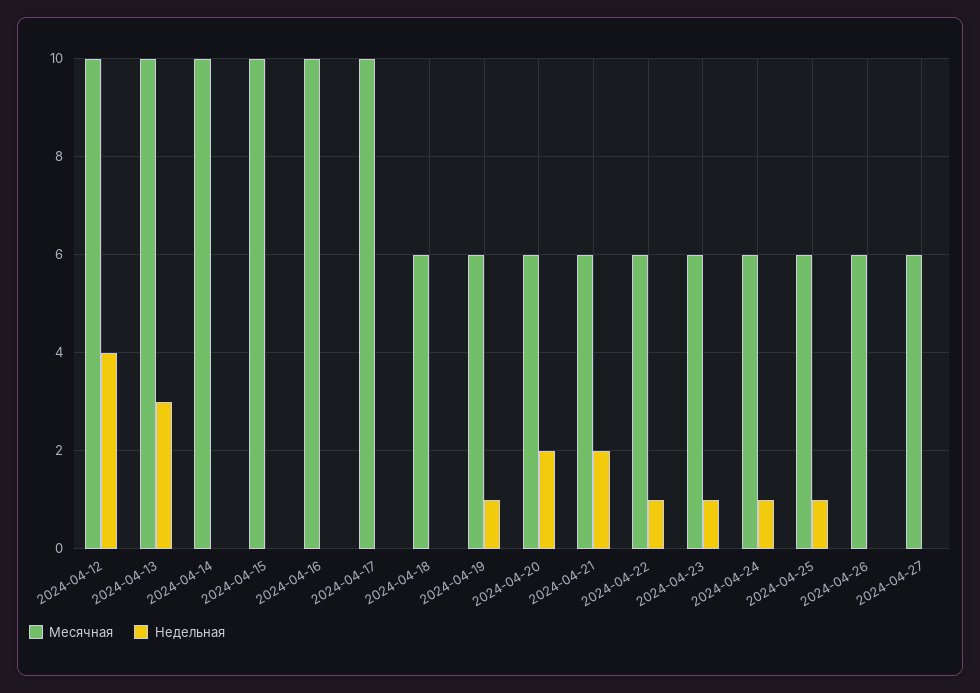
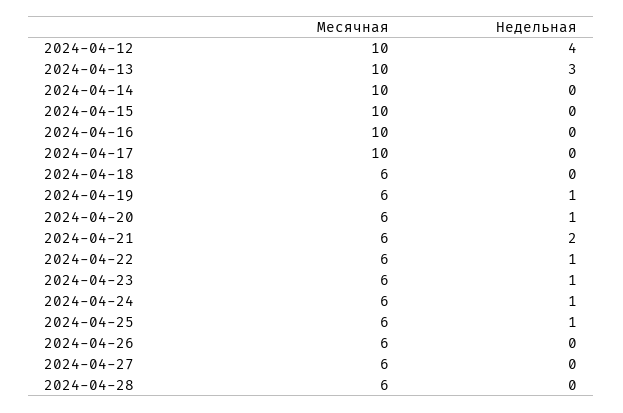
Недельная, 2024-04-20: 2 -> 1
Месячная, 2024-04-28: none -> 6
Недельная, 2024-04-28: none -> 0

